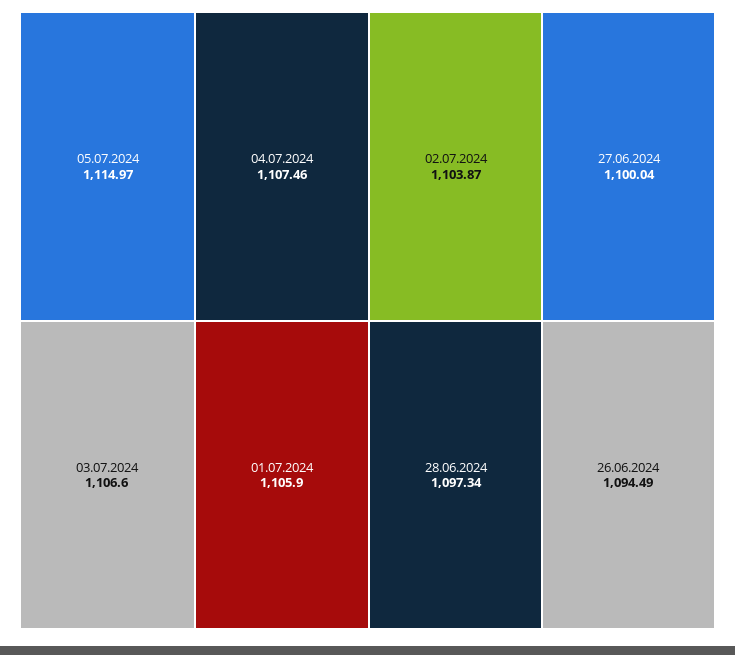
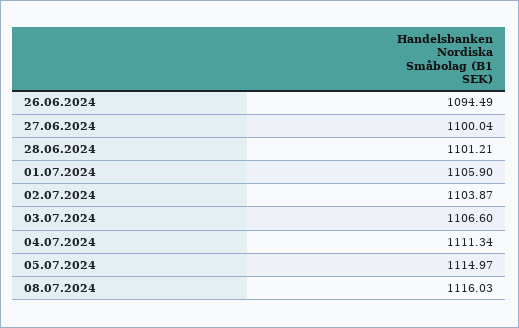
04.07.2024: 1107.46 -> 1111.34
28.06.2024: 1097.34 -> 1101.21
08.07.2024: none -> 1116.03

